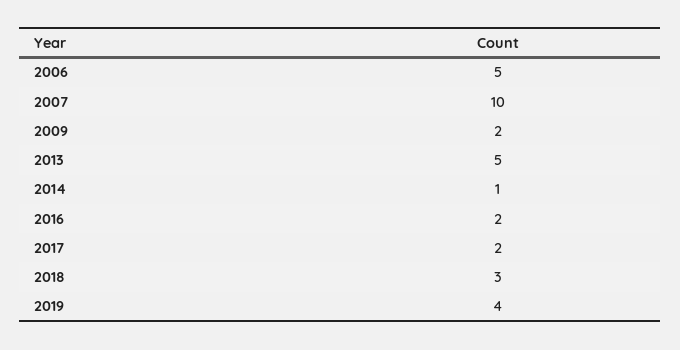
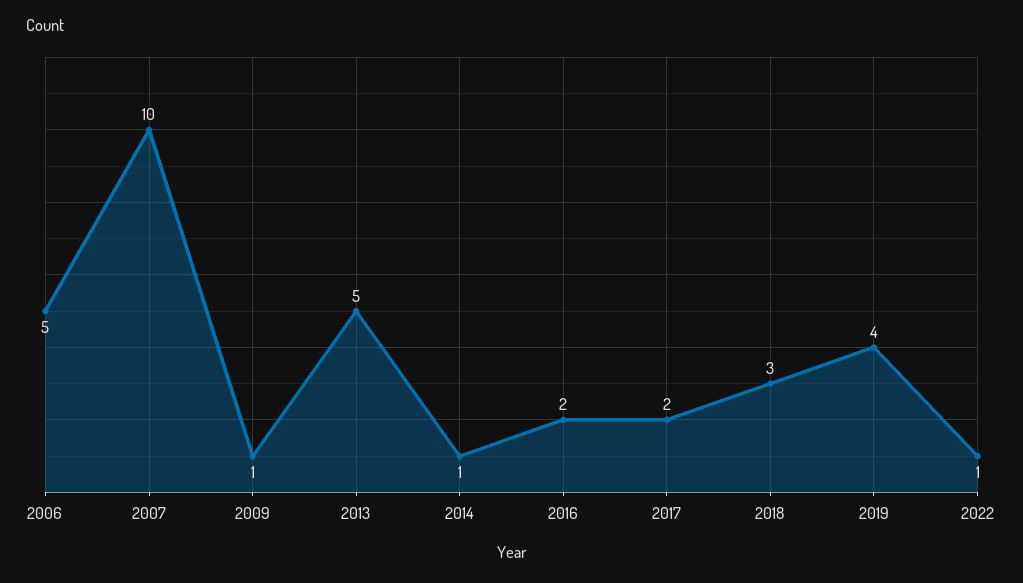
2009: 2 -> 1
2022: none -> 1

